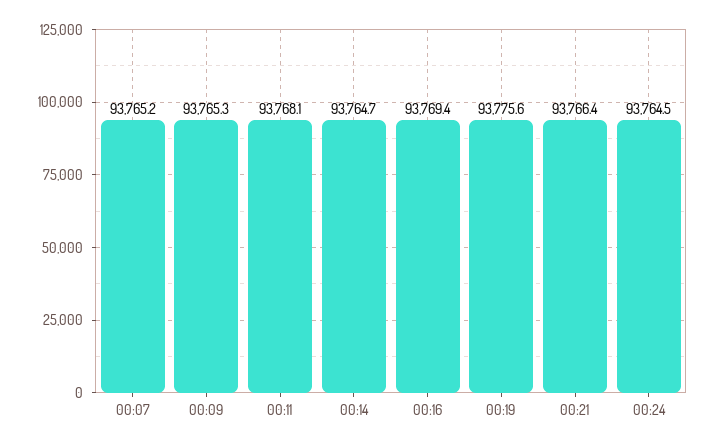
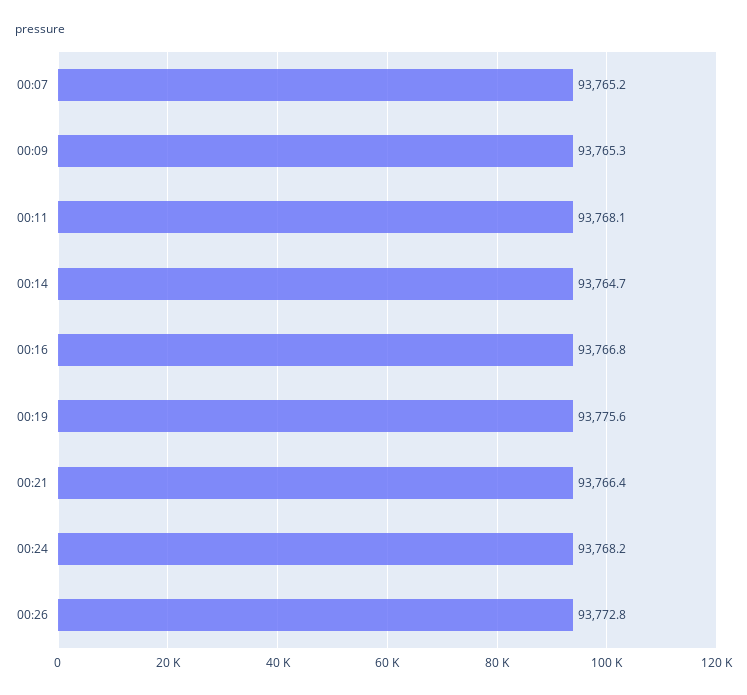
00:16: 93769.4 -> 93766.8
00:24: 93764.5 -> 93768.2
00:26: none -> 93772.8

